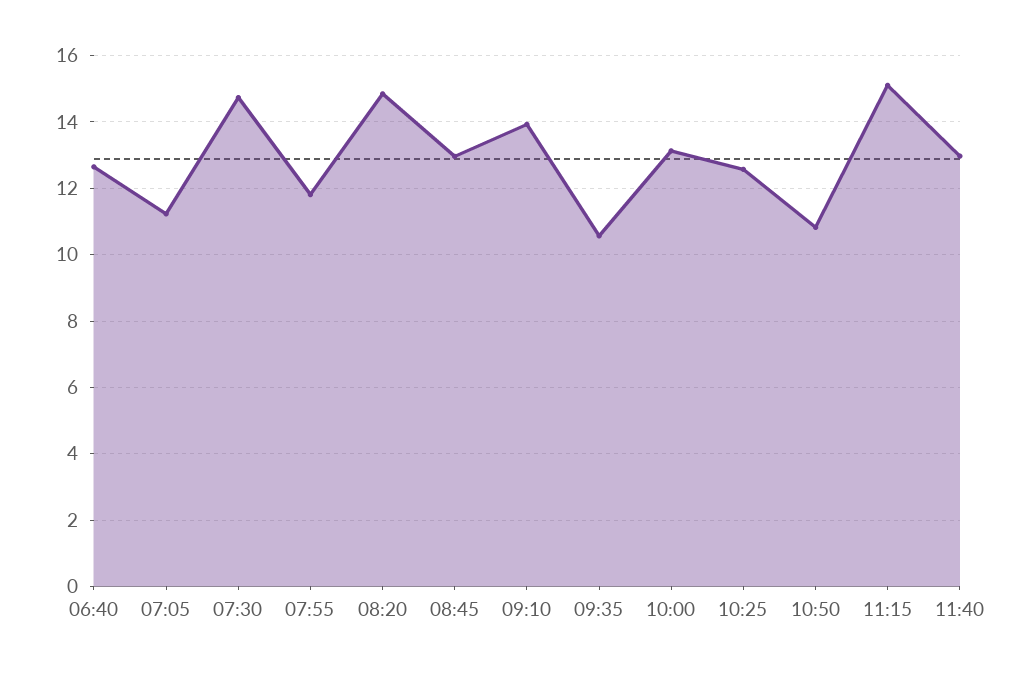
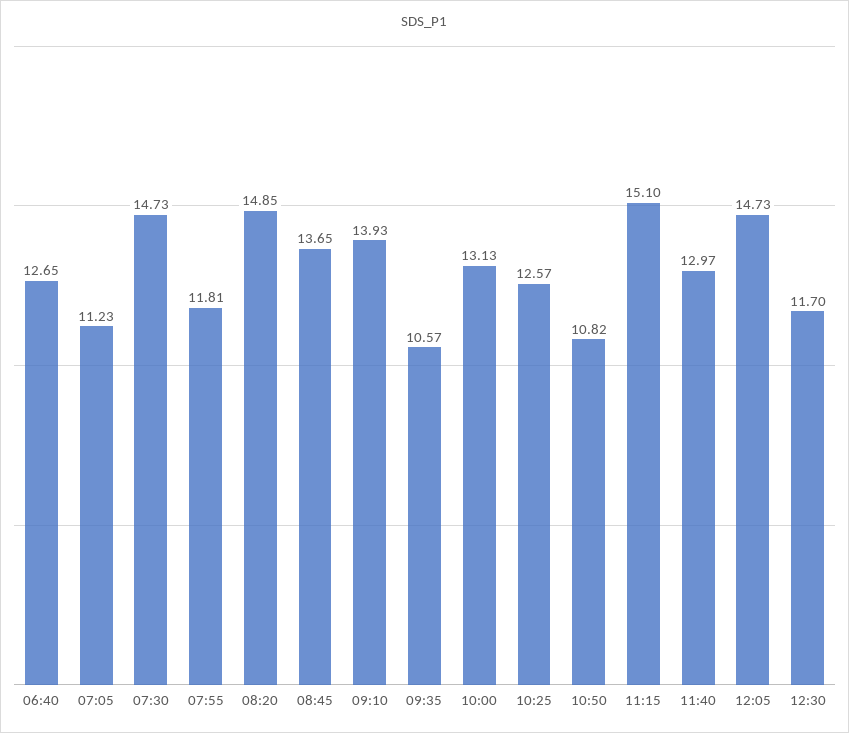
08:45: 13 -> 13.65
12:05: none -> 14.73
12:30: none -> 11.7

